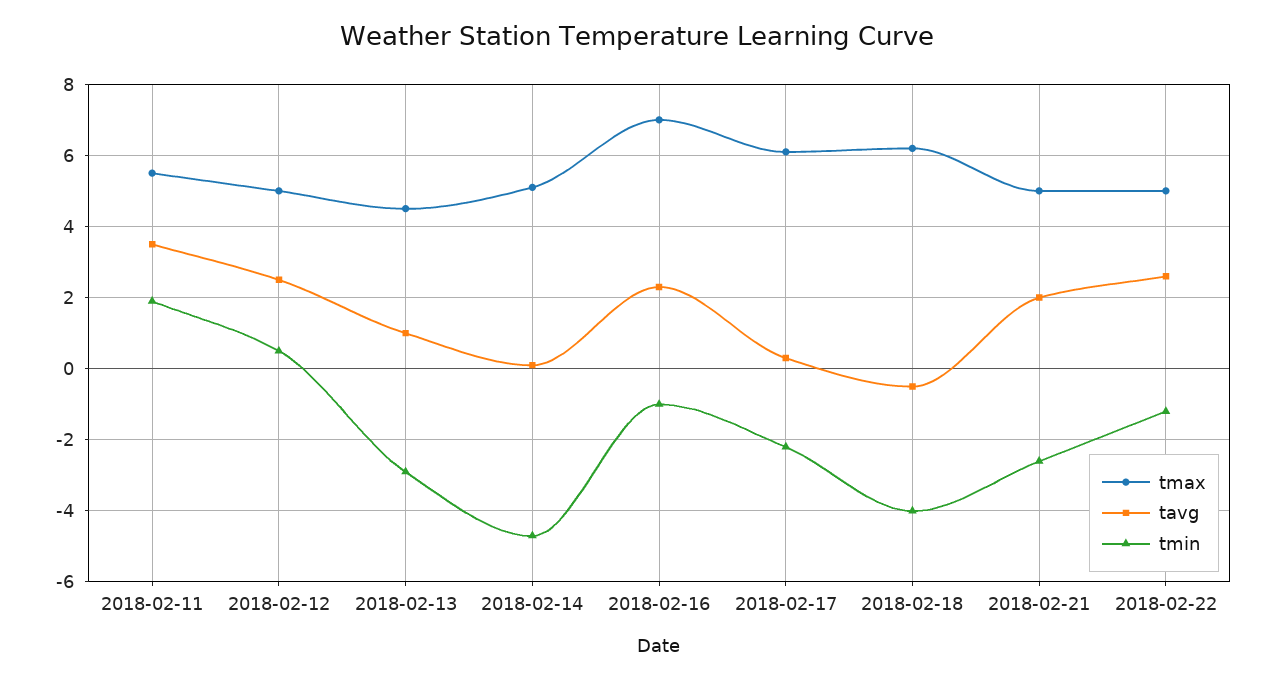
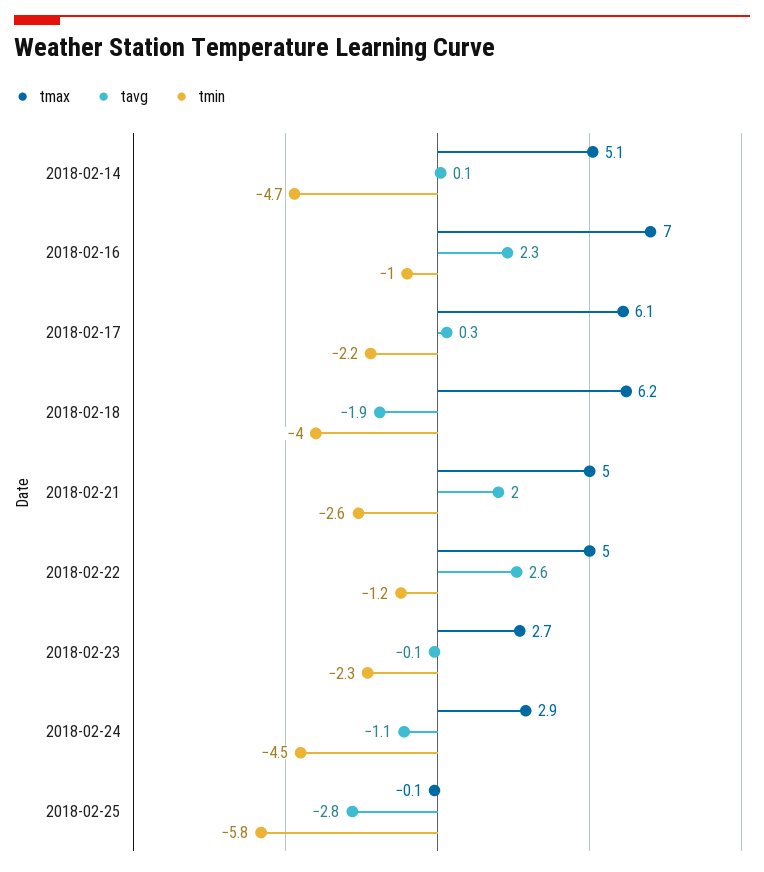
tmax, 2018-02-11: 5.5 -> none
tavg, 2018-02-11: 3.5 -> none
tmin, 2018-02-11: 2 -> none
tmax, 2018-02-12: 5 -> none
tavg, 2018-02-12: 2.5 -> none
tmin, 2018-02-12: 0.5 -> none
tmax, 2018-02-13: 4.5 -> none
tavg, 2018-02-13: 1 -> none
tmin, 2018-02-13: -3 -> none
tavg, 2018-02-18: -0.5 -> -1.9
tmax, 2018-02-23: none -> 2.7
tavg, 2018-02-23: none -> -0.1
tmin, 2018-02-23: none -> -2.3
tmax, 2018-02-24: none -> 2.9
tavg, 2018-02-24: none -> -1.1
tmin, 2018-02-24: none -> -4.5
tmax, 2018-02-25: none -> -0.1
tavg, 2018-02-25: none -> -2.8
tmin, 2018-02-25: none -> -5.8

